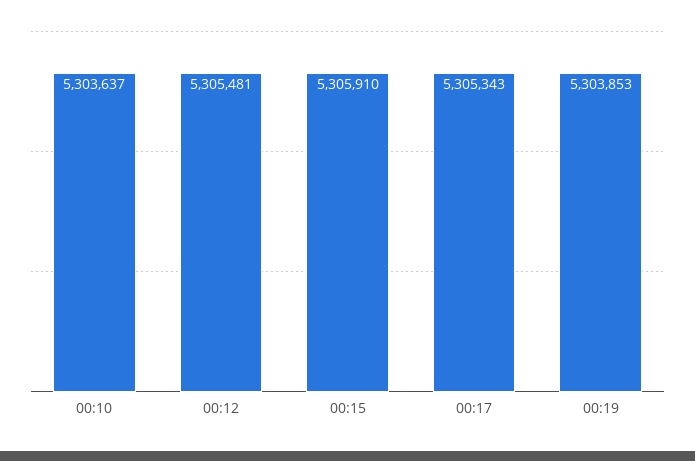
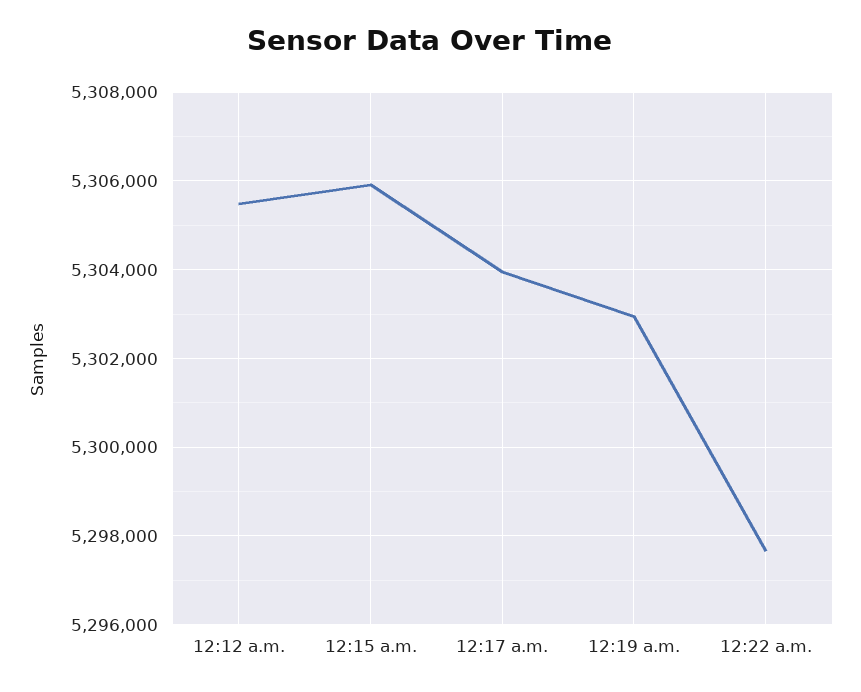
00:10: 5303637 -> none
00:17: 5305343 -> 5304000
00:19: 5303853 -> 5303000
12:22 a.m.: none -> 5297600

